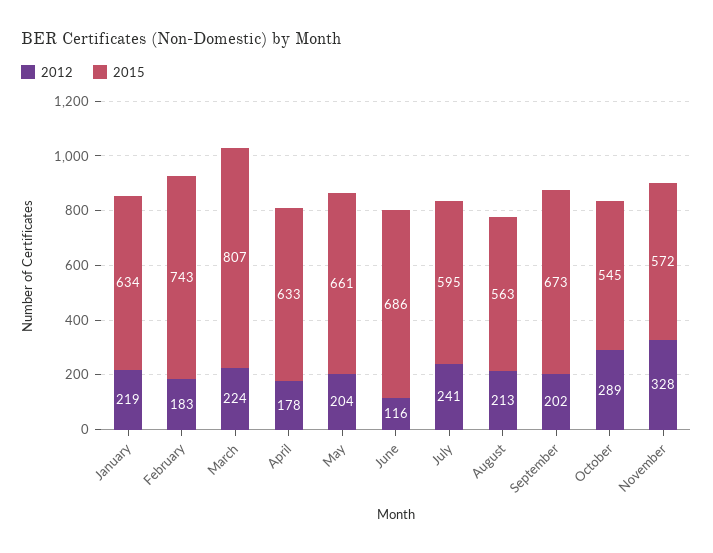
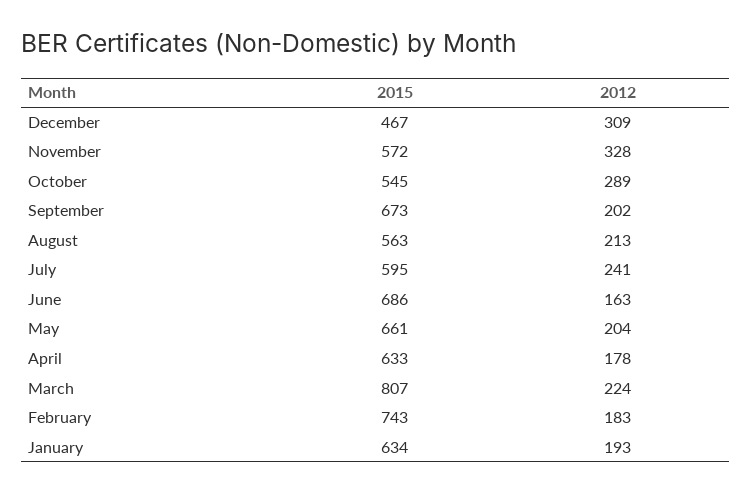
2012, January: 219 -> 193
2012, June: 116 -> 163
2015, December: none -> 467
2012, December: none -> 309

